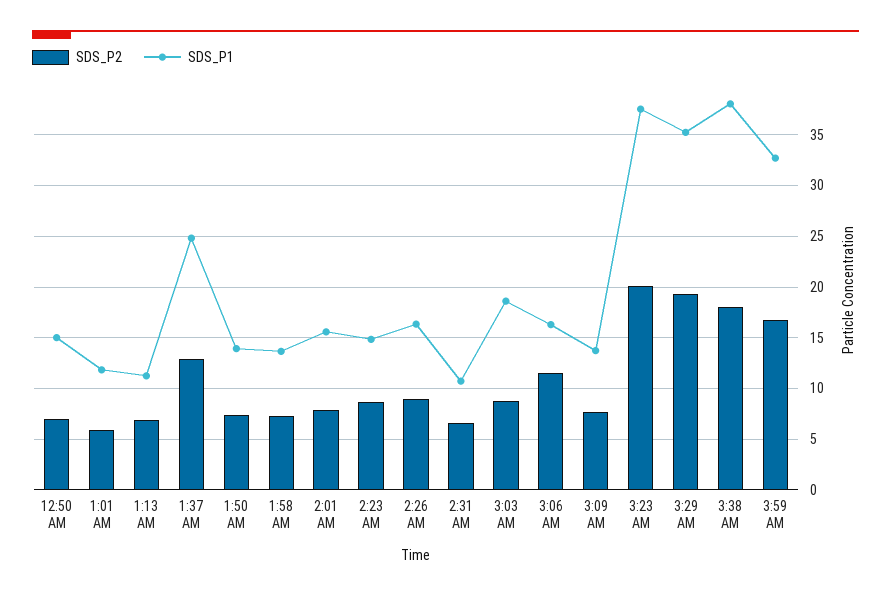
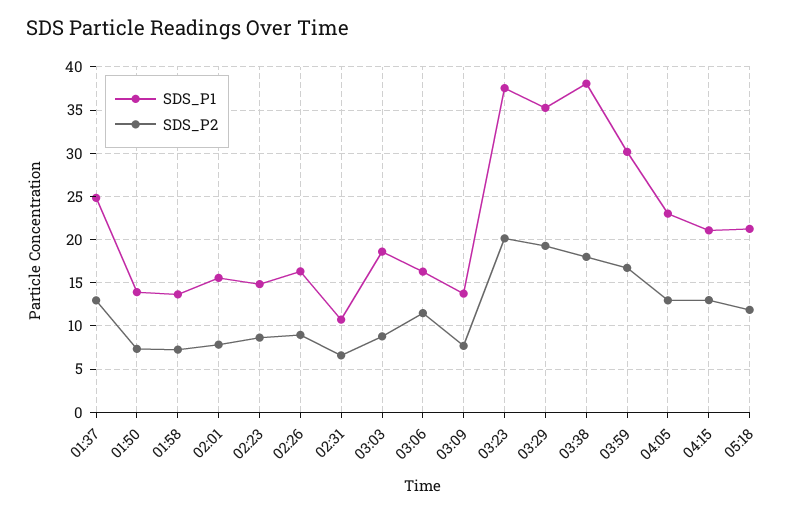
SDS_P2, 12:50 AM: 7 -> none
SDS_P1, 12:50 AM: 15 -> none
SDS_P2, 1:01 AM: 6 -> none
SDS_P1, 1:01 AM: 12 -> none
SDS_P2, 1:13 AM: 7 -> none
SDS_P1, 1:13 AM: 11 -> none
SDS_P1, 3:59 AM: 33 -> 30
SDS_P1, 04:05: none -> 23
SDS_P2, 04:05: none -> 13
SDS_P1, 04:15: none -> 21
SDS_P2, 04:15: none -> 13
SDS_P1, 05:18: none -> 21
SDS_P2, 05:18: none -> 12

